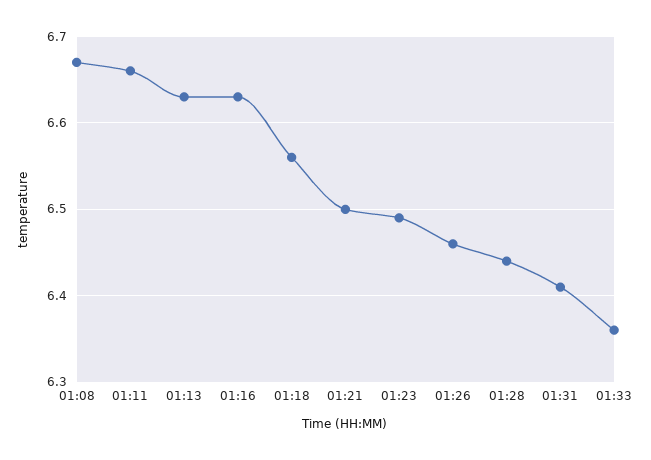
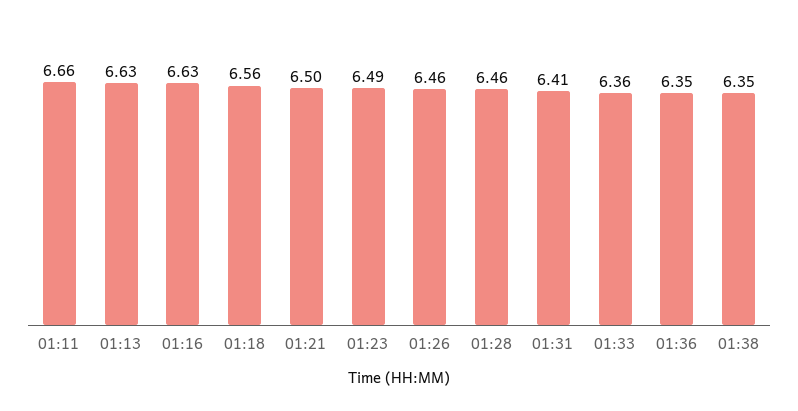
01:08: 6.67 -> none
01:28: 6.44 -> 6.46
01:36: none -> 6.35
01:38: none -> 6.35

